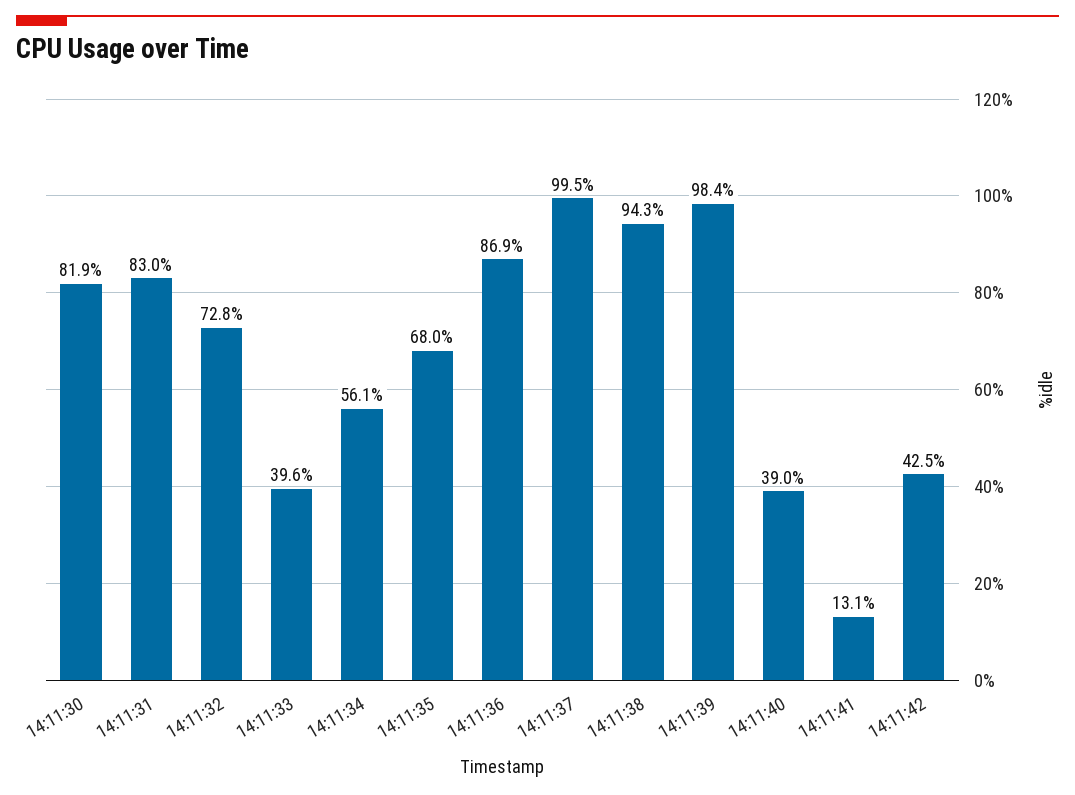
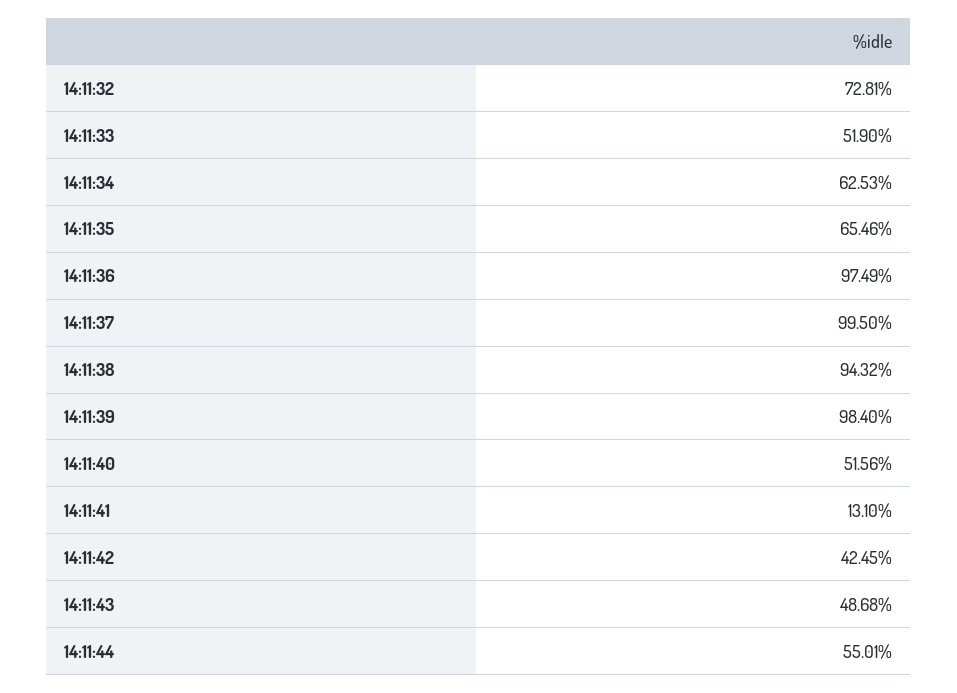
14:11:30: 81.9 -> none
14:11:31: 83 -> none
14:11:33: 39.6 -> 51.9
14:11:34: 56.1 -> 62.53
14:11:35: 68 -> 65.46
14:11:36: 86.9 -> 97.49
14:11:40: 39 -> 51.56
14:11:43: none -> 48.68
14:11:44: none -> 55.01

